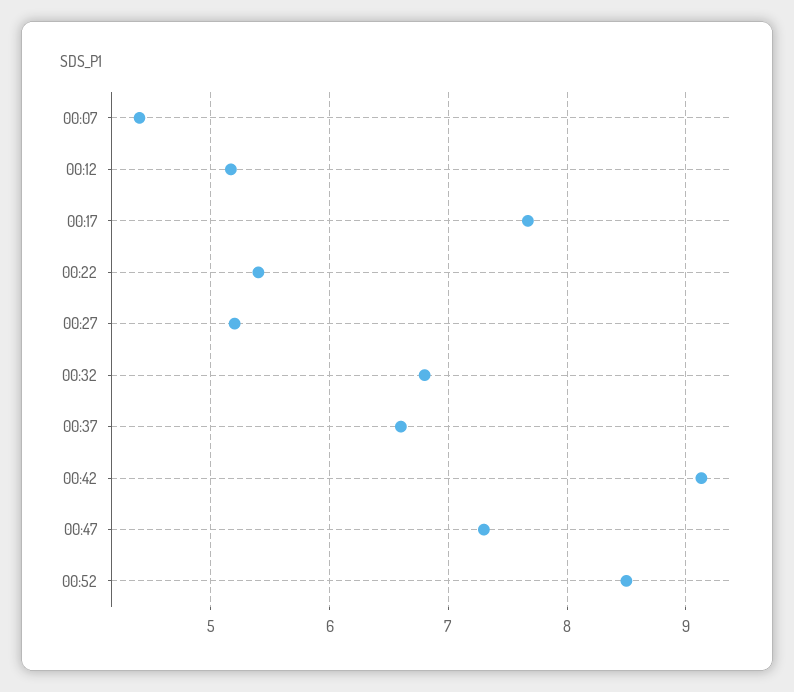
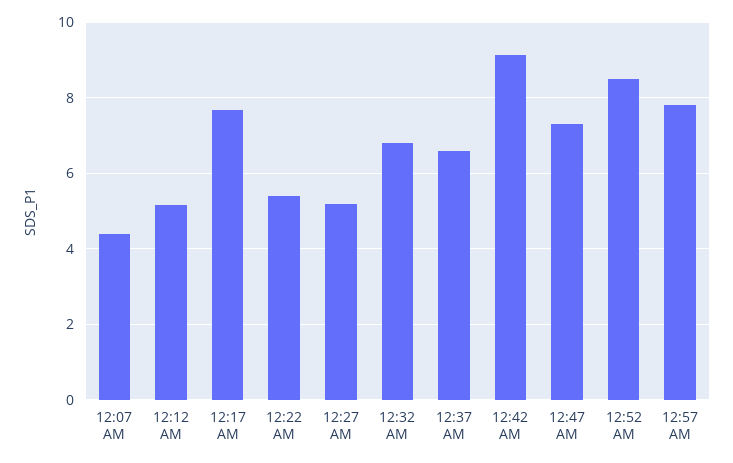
12:57 AM: none -> 7.8

